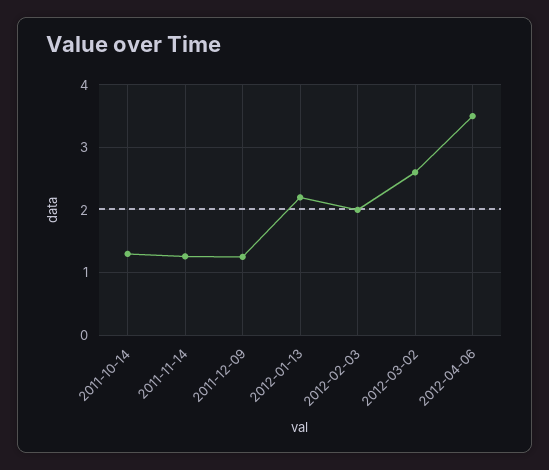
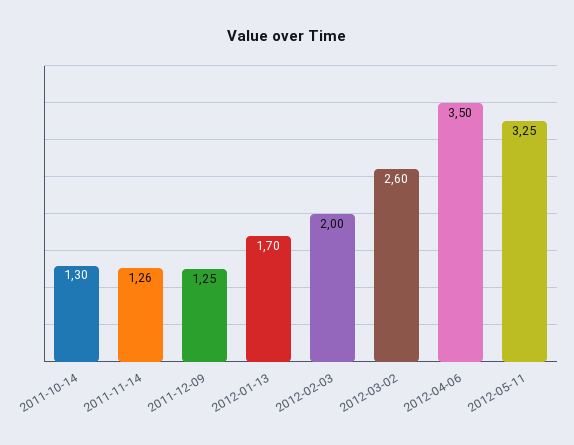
2012-01-13: 2.2 -> 1.7
2012-05-11: none -> 3.25

